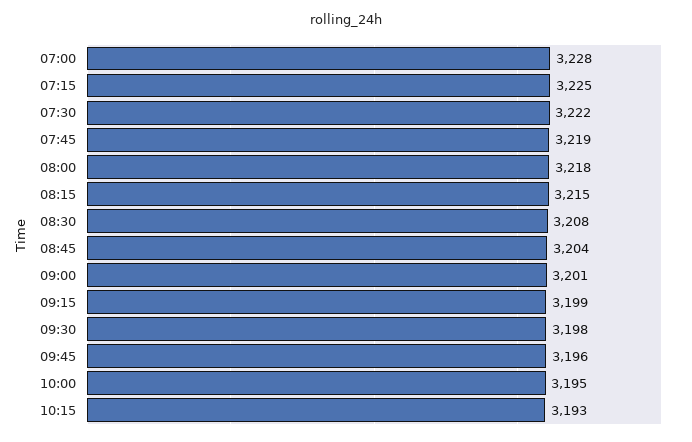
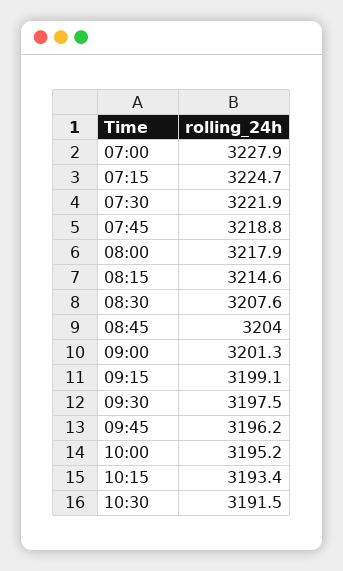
10:30: none -> 3191.5

